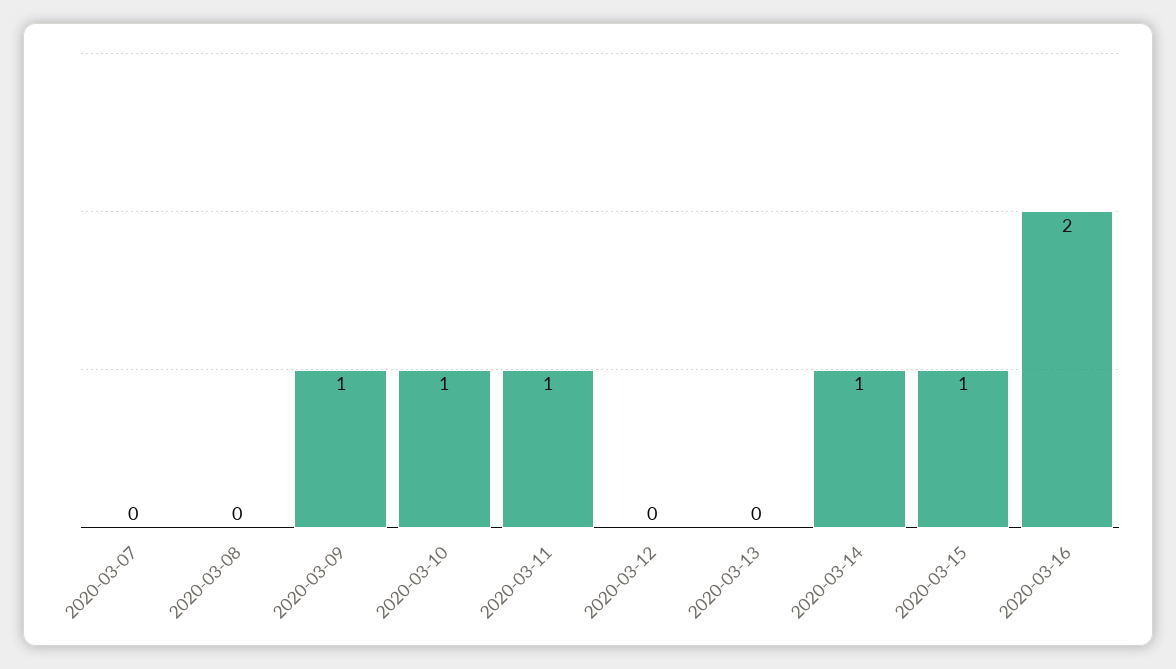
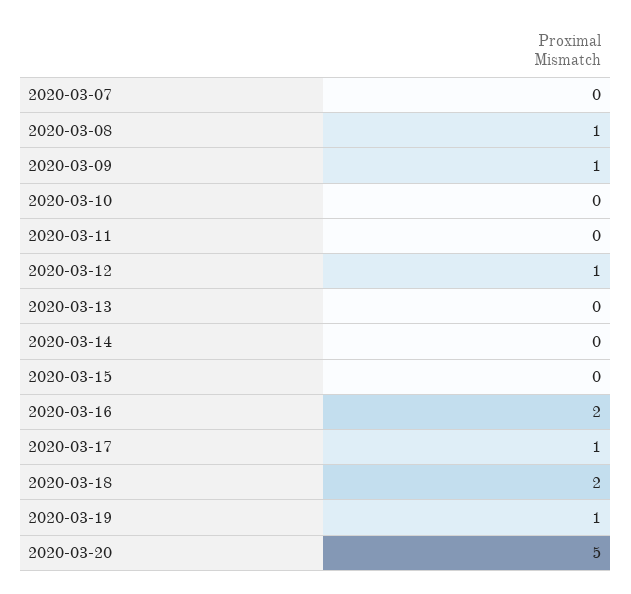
2020-03-08: 0 -> 1
2020-03-10: 1 -> 0
2020-03-11: 1 -> 0
2020-03-12: 0 -> 1
2020-03-14: 1 -> 0
2020-03-15: 1 -> 0
2020-03-17: none -> 1
2020-03-18: none -> 2
2020-03-19: none -> 1
2020-03-20: none -> 5

